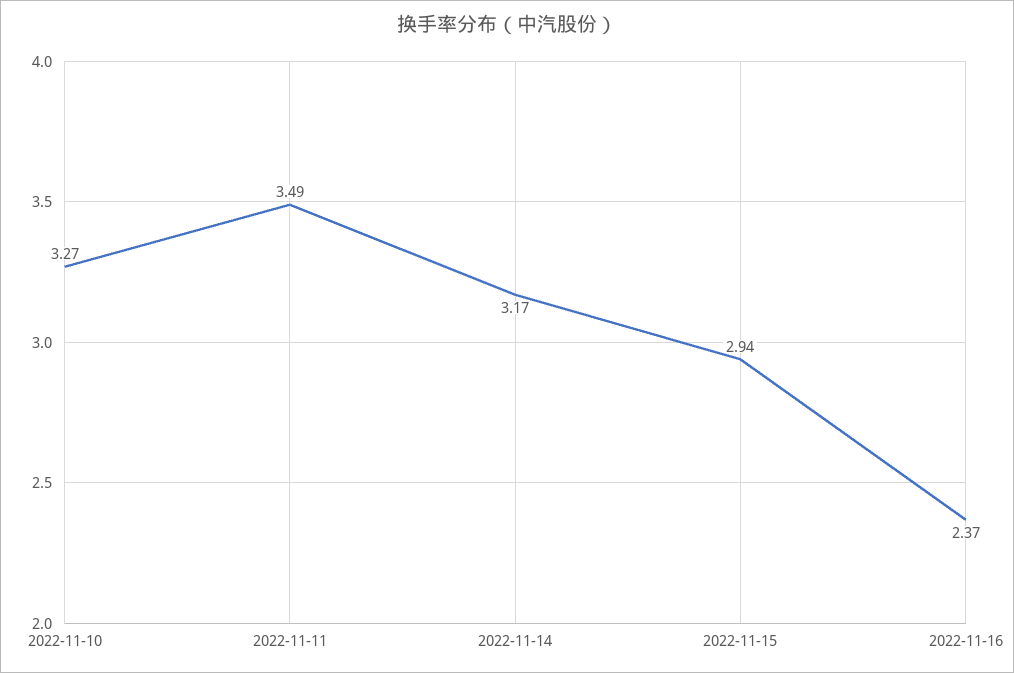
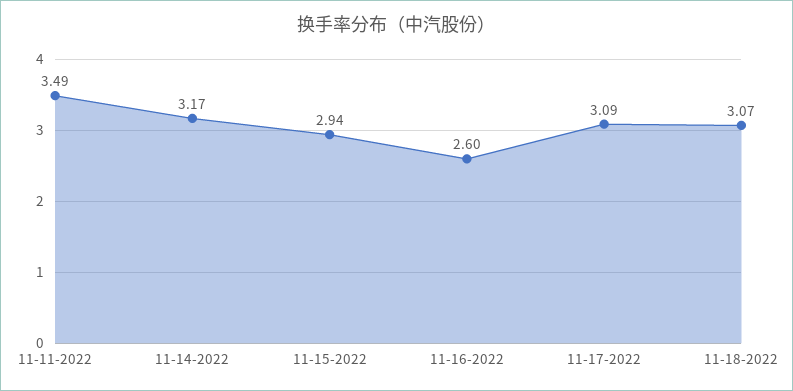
2022-11-10: 3.27 -> none
2022-11-16: 2.37 -> 2.6
11-17-2022: none -> 3.09
11-18-2022: none -> 3.07

